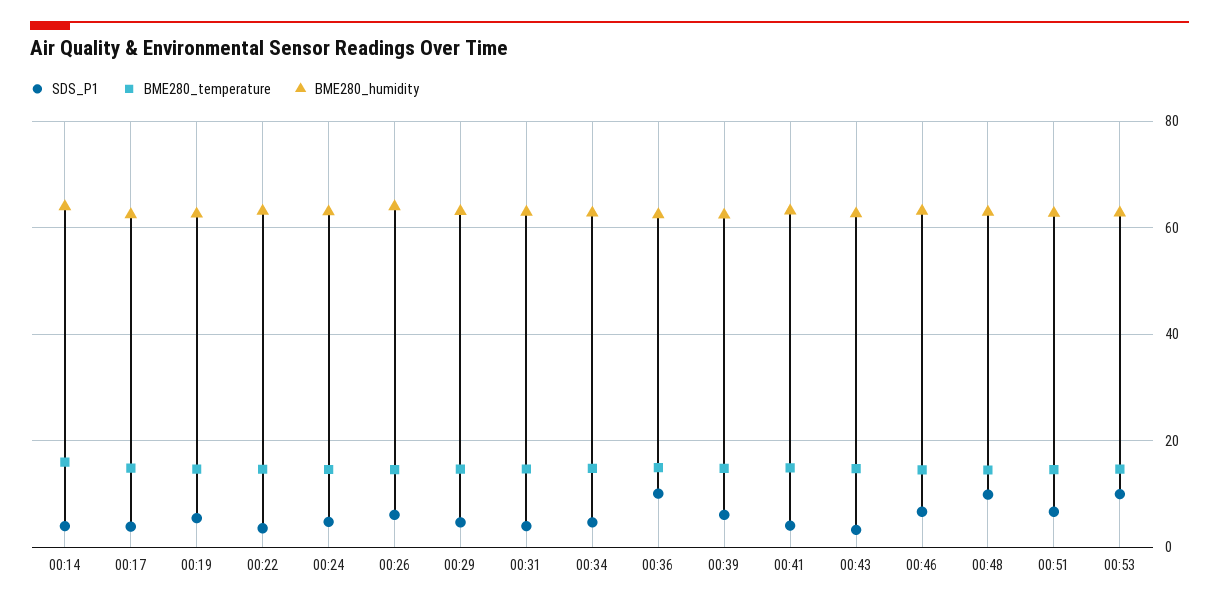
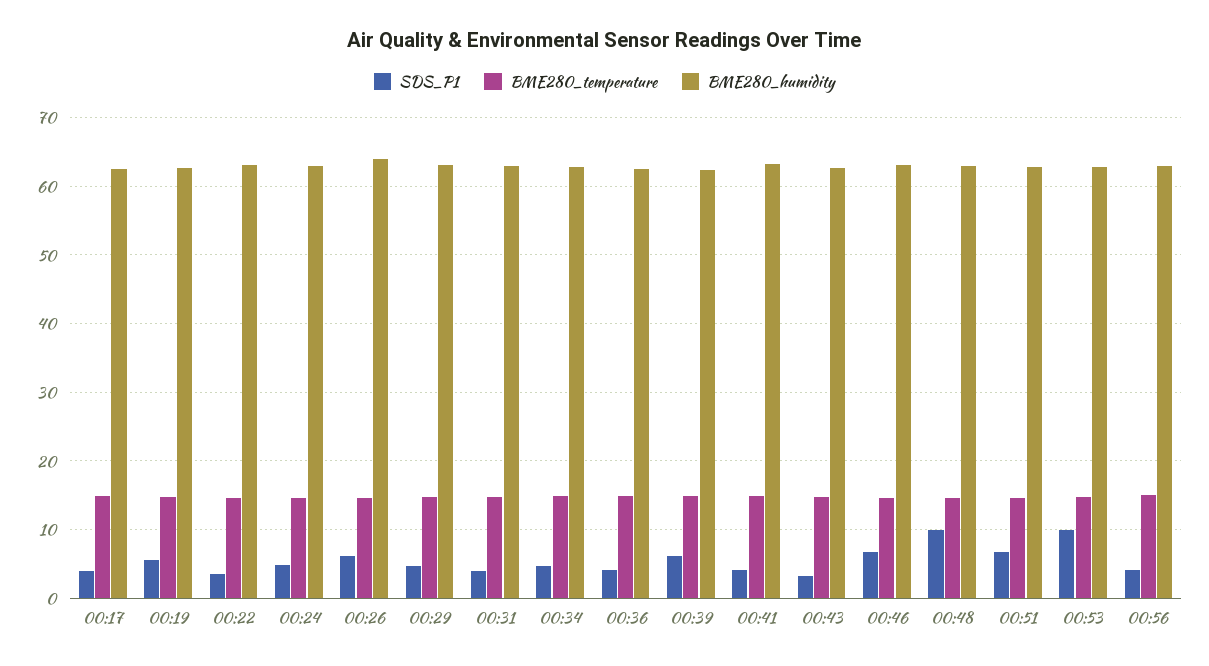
SDS_P1, 00:14: 4 -> none
BME280_temperature, 00:14: 16 -> none
BME280_humidity, 00:14: 64 -> none
SDS_P1, 00:36: 10 -> 4
SDS_P1, 00:56: none -> 4
BME280_temperature, 00:56: none -> 15
BME280_humidity, 00:56: none -> 63

